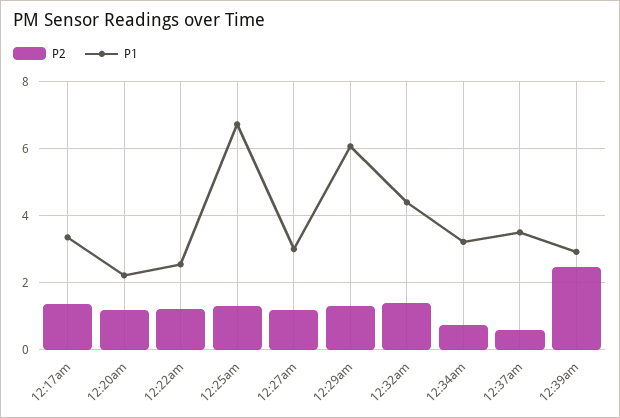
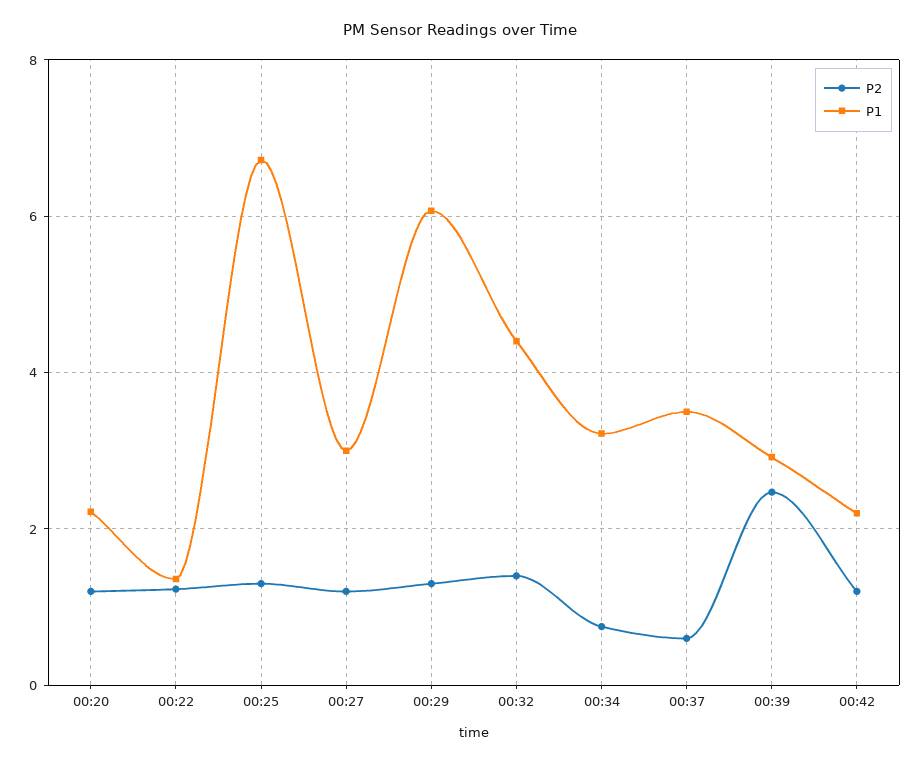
P2, 12:17am: 1.4 -> none
P1, 12:17am: 3.4 -> none
P1, 12:22am: 2.6 -> 1.4
P2, 00:42: none -> 1.2
P1, 00:42: none -> 2.2

